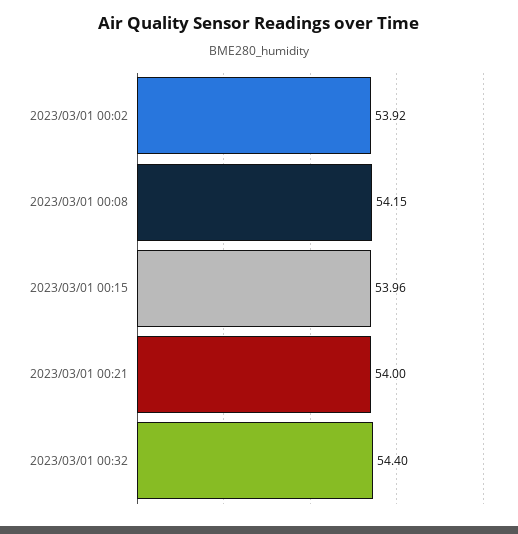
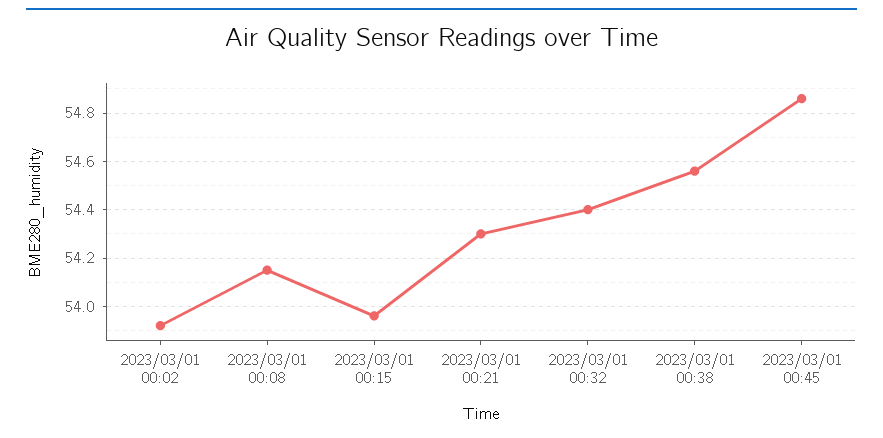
2023/03/01 00:21: 54 -> 54.3
2023/03/01 00:38: none -> 54.55
2023/03/01 00:45: none -> 54.85

